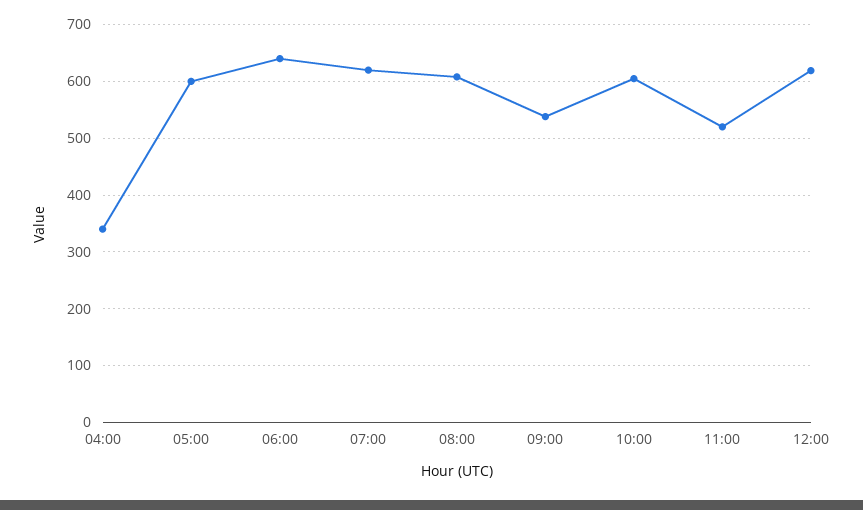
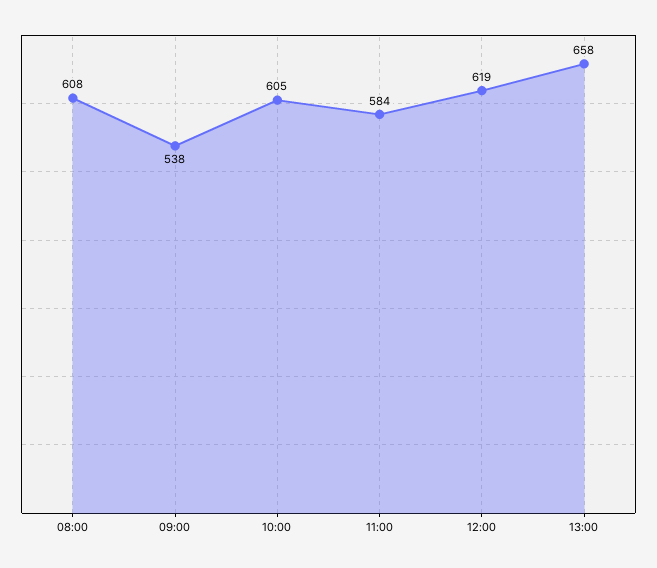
04:00: 340 -> none
05:00: 600 -> none
06:00: 640 -> none
07:00: 620 -> none
11:00: 520 -> 584
13:00: none -> 658

